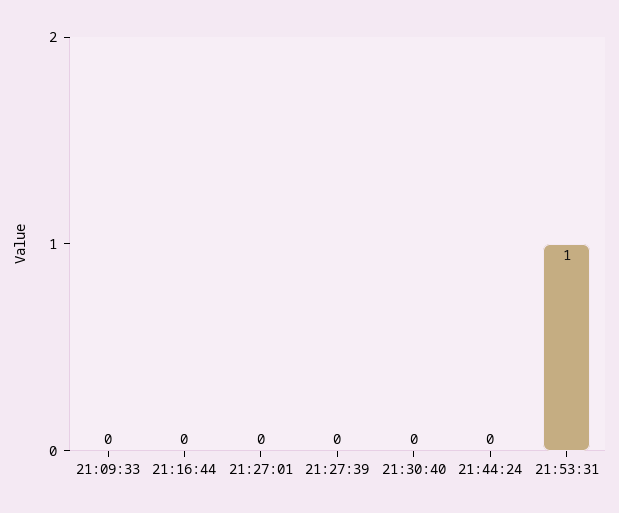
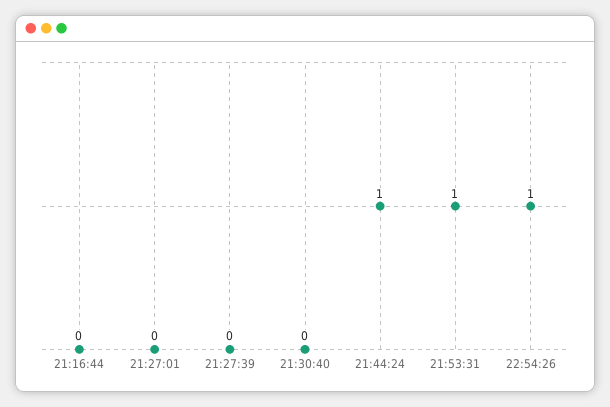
21:09:33: 0 -> none
21:44:24: 0 -> 1
22:54:26: none -> 1

